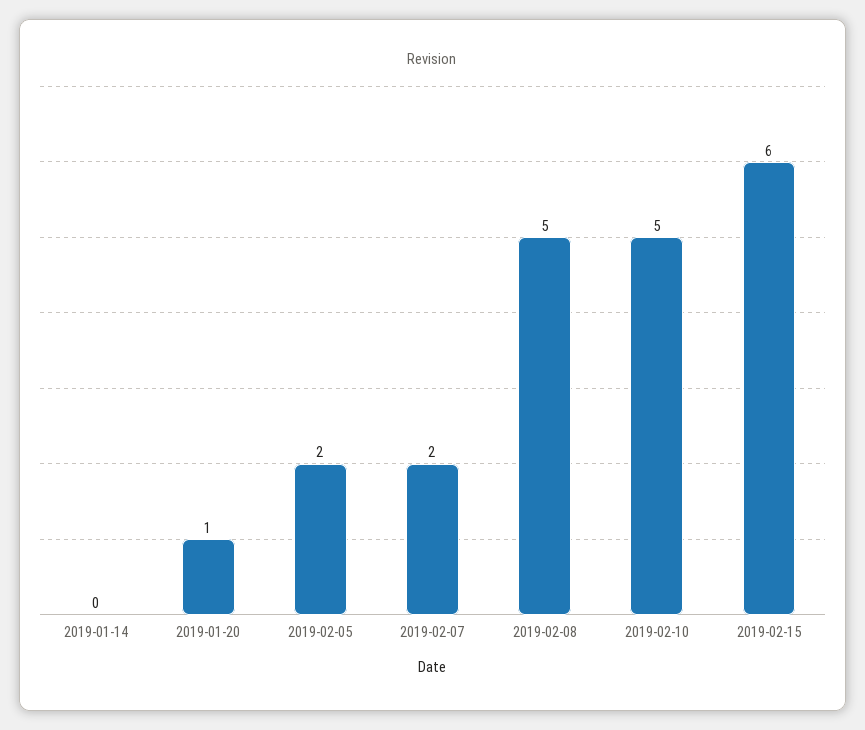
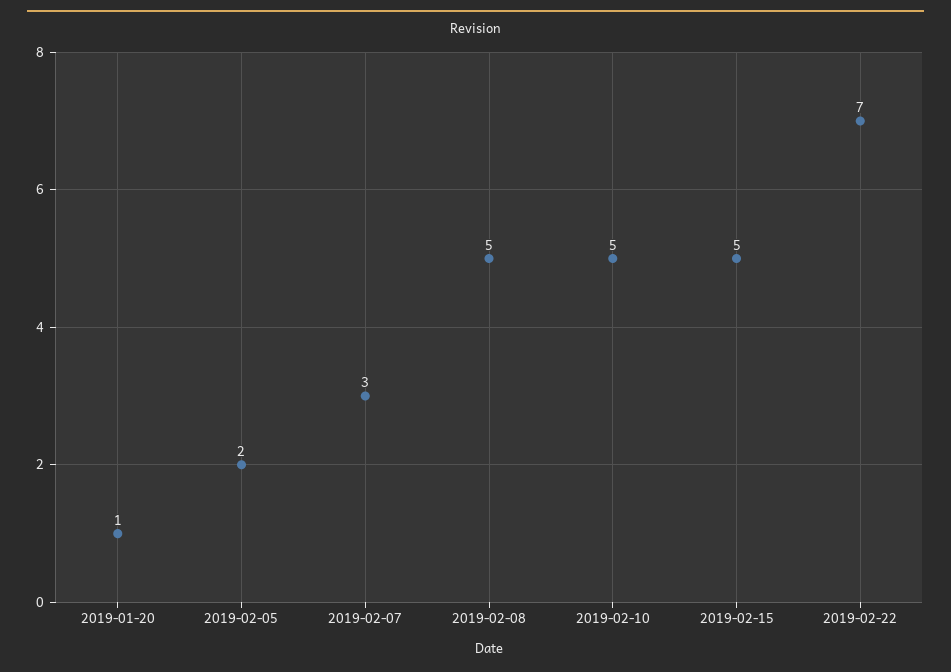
2019-01-14: 0 -> none
2019-02-07: 2 -> 3
2019-02-15: 6 -> 5
2019-02-22: none -> 7

